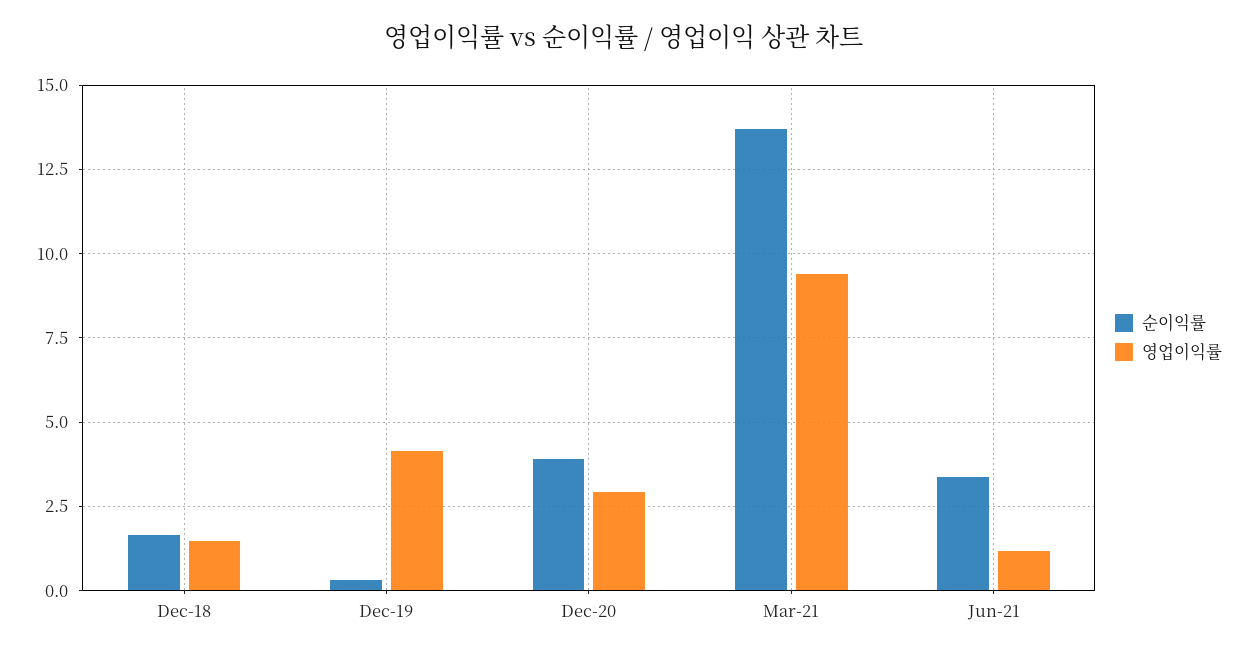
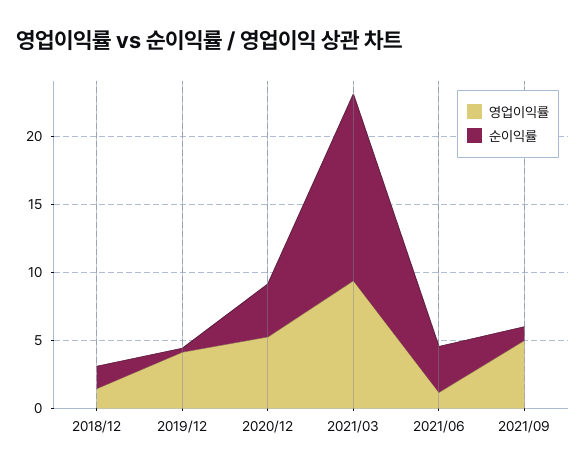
영업이익률, Dec-20: 3 -> 5
영업이익률, 2021/09: none -> 5
순이익률, 2021/09: none -> 1

